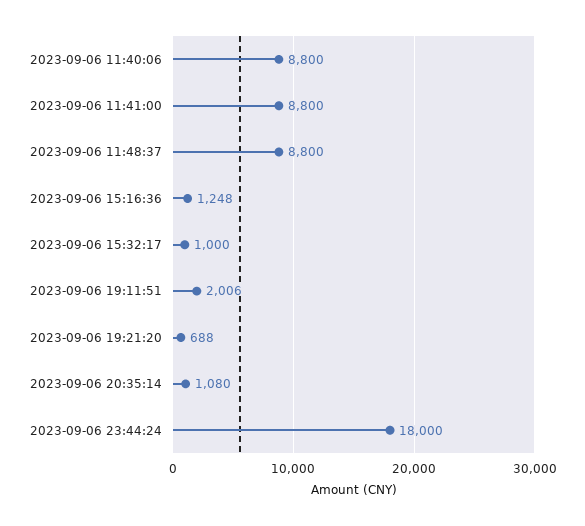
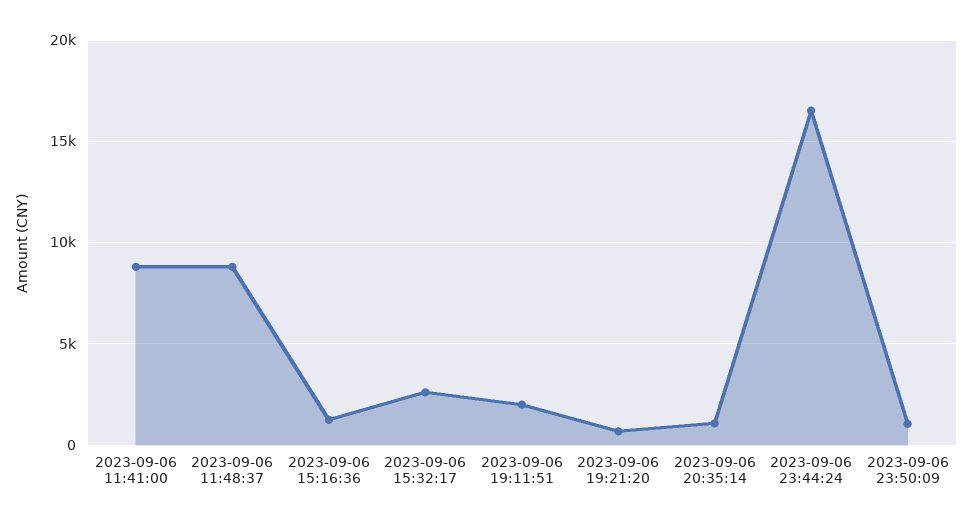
2023-09-06 11:40:06: 8800 -> none
2023-09-06 15:32:17: 1000 -> 2500
2023-09-06 23:44:24: 18000 -> 16500
2023-09-06 23:50:09: none -> 1000

